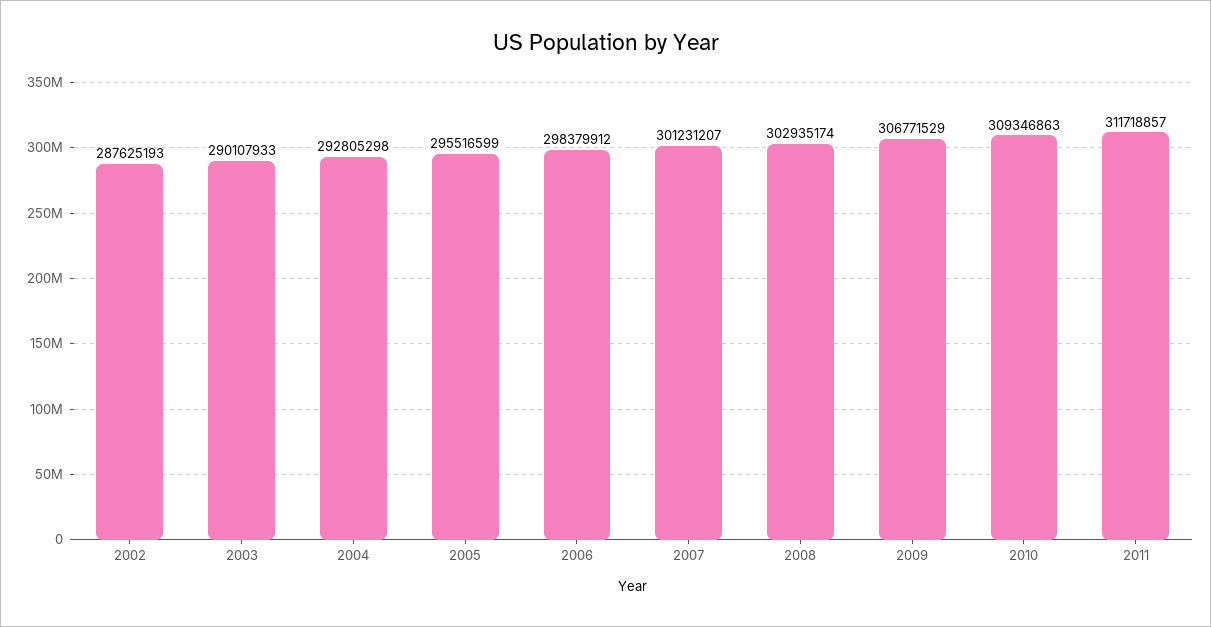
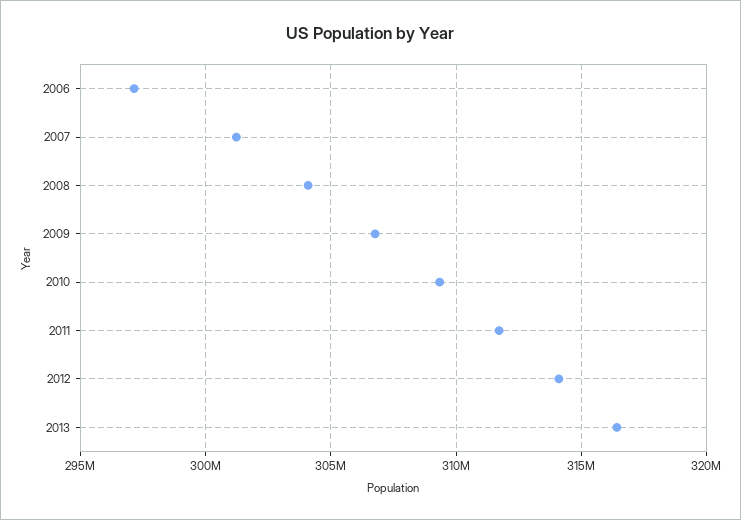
2002: 287625193 -> none
2003: 290107933 -> none
2004: 292805298 -> none
2005: 295516599 -> none
2006: 298379912 -> 297000000
2008: 302935174 -> 304000000
2012: none -> 314000000
2013: none -> 316500000

